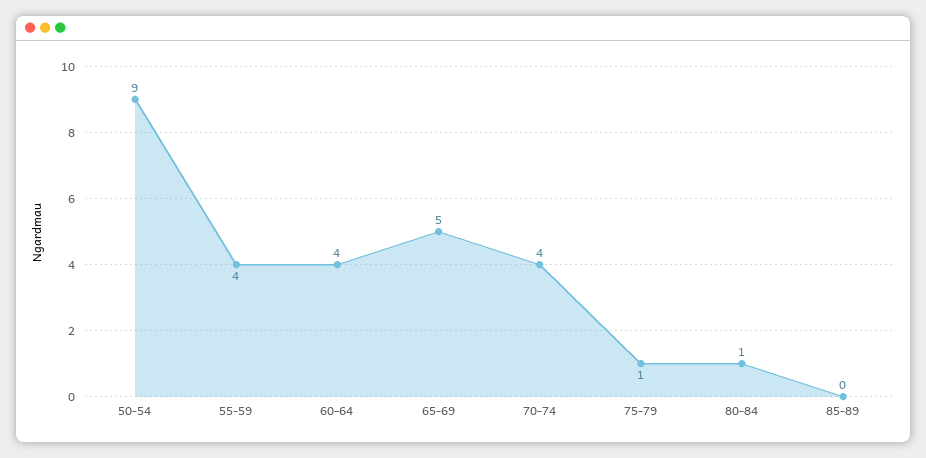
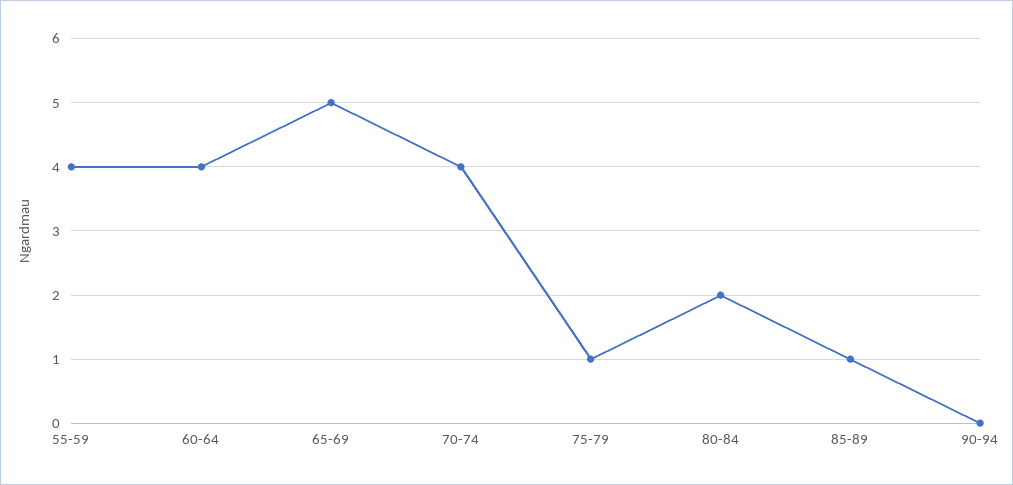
50-54: 9 -> none
80-84: 1 -> 2
85-89: 0 -> 1
90-94: none -> 0

